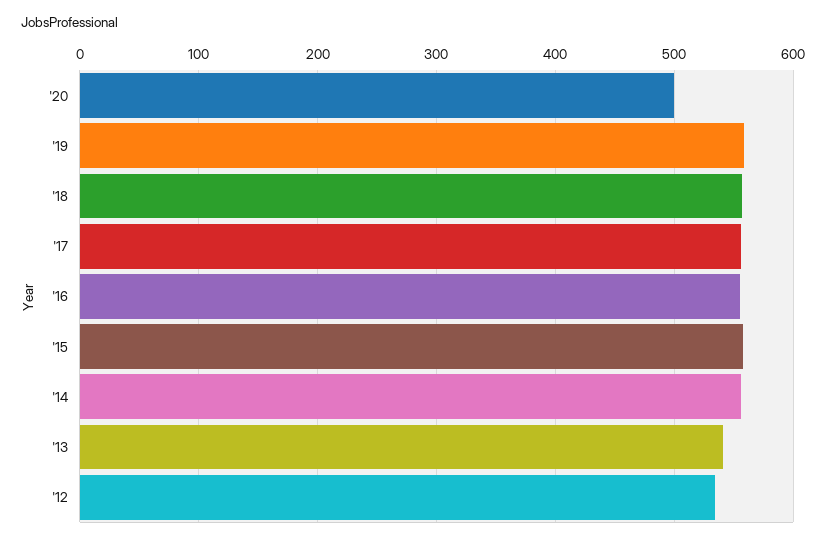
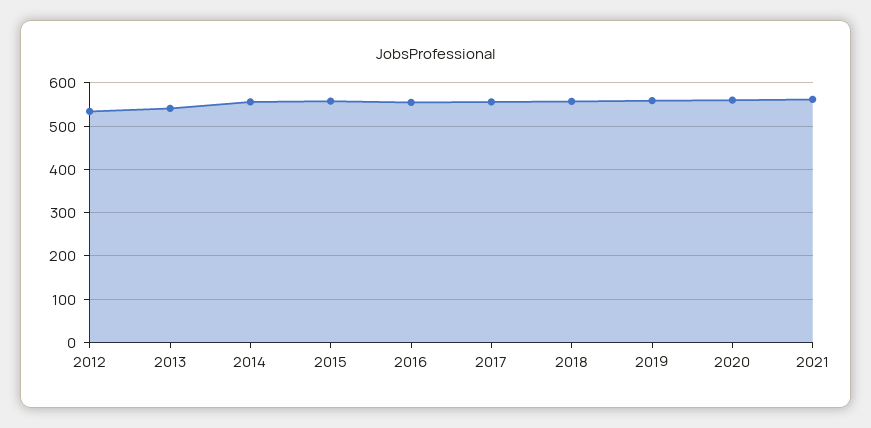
'20: 500 -> 560
2021: none -> 560

